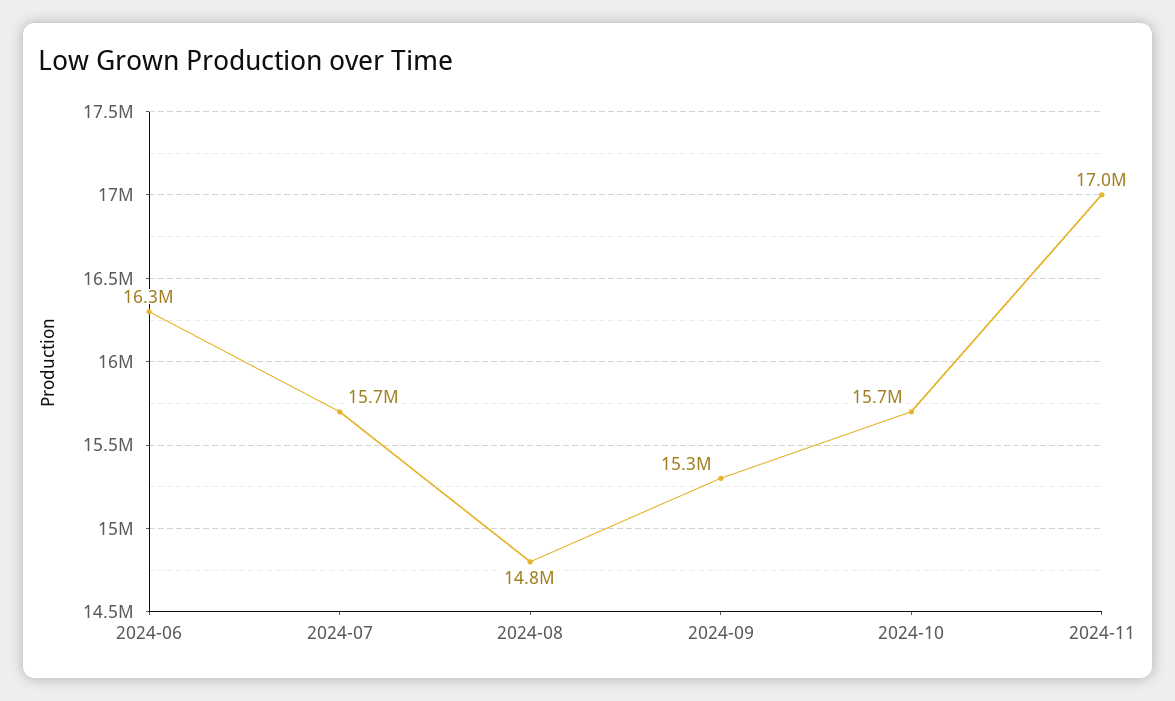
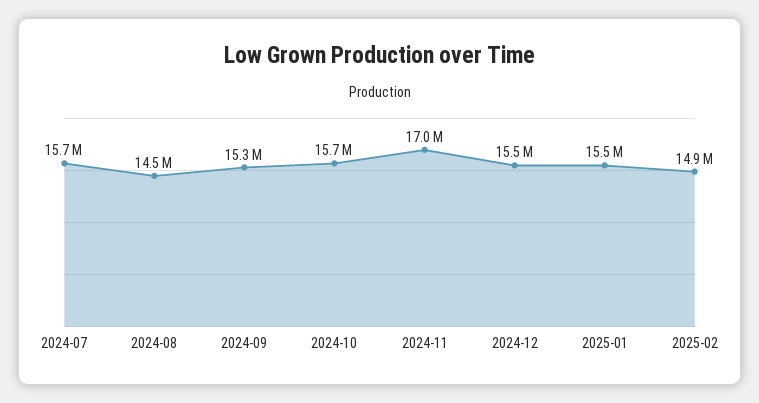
2024-06: 16300000 -> none
2024-08: 14800000 -> 14500000
2024-12: none -> 15500000
2025-01: none -> 15500000
2025-02: none -> 14900000

